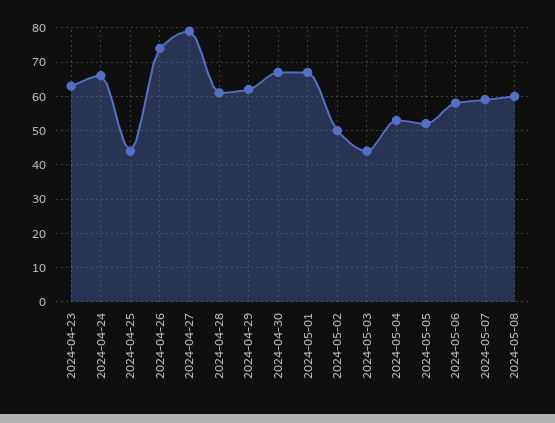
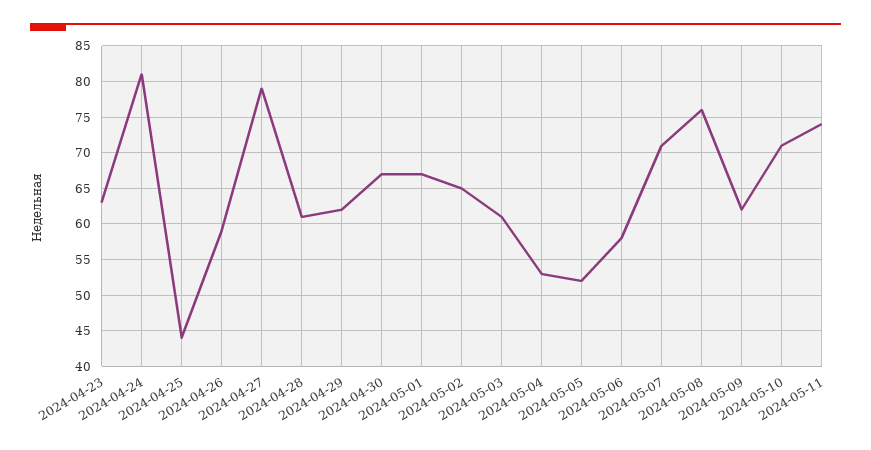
2024-04-24: 65 -> 81
2024-04-26: 75 -> 59
2024-05-02: 50 -> 65
2024-05-03: 45 -> 61
2024-05-07: 60 -> 71
2024-05-08: 60 -> 76
2024-05-09: none -> 62
2024-05-10: none -> 71
2024-05-11: none -> 74

